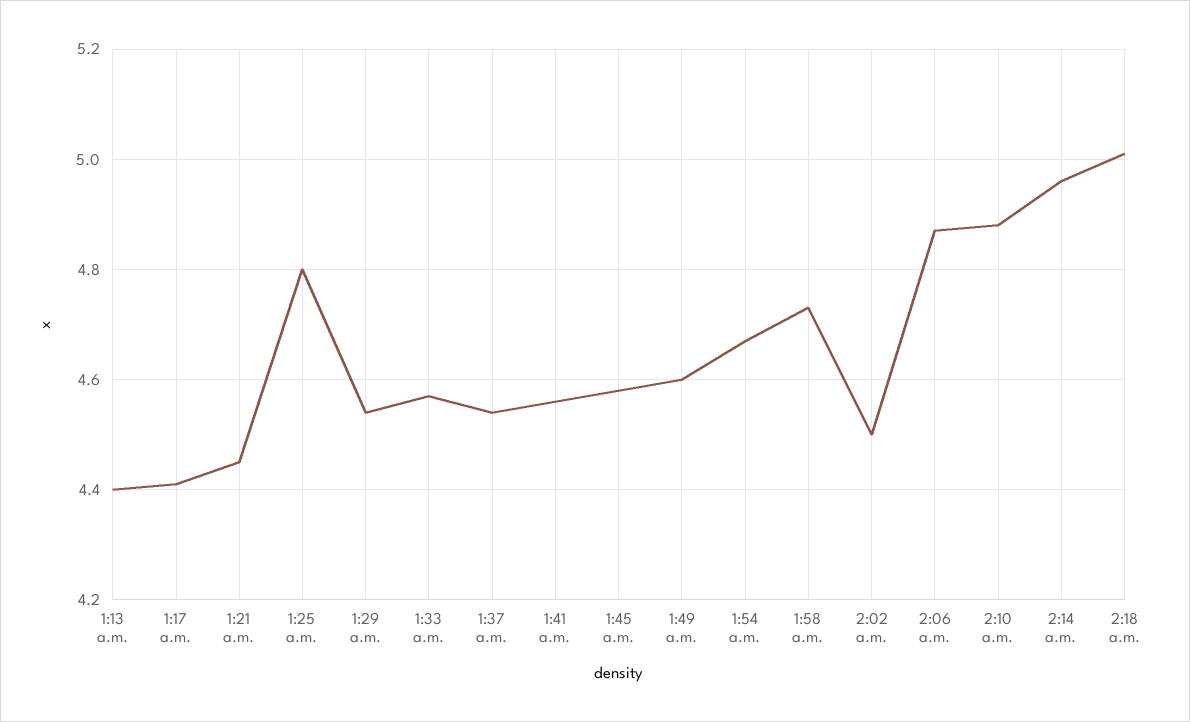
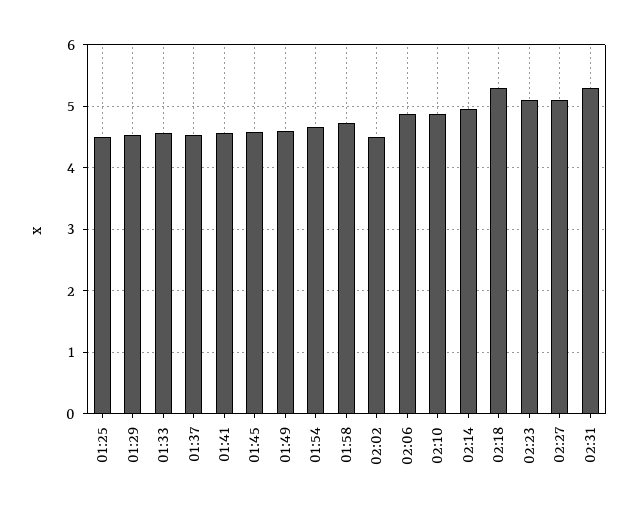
1:13 a.m.: 4.4 -> none
1:17 a.m.: 4.4 -> none
1:21 a.m.: 4.45 -> none
1:25 a.m.: 4.8 -> 4.5
2:18 a.m.: 5 -> 5.3
02:23: none -> 5.1
02:27: none -> 5.1
02:31: none -> 5.3

